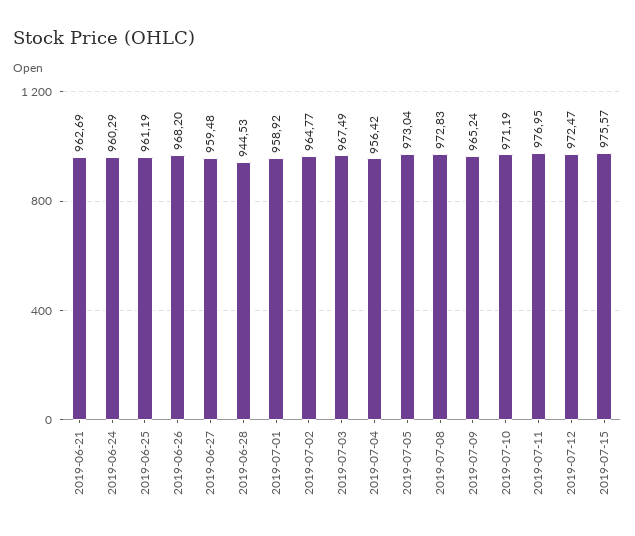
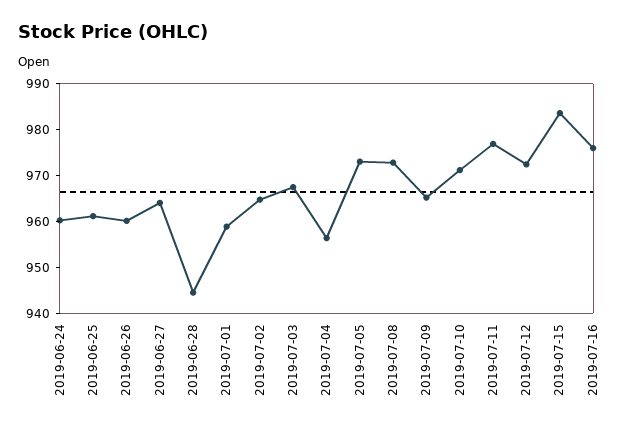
2019-06-21: 962.69 -> none
2019-06-26: 968.2 -> 960
2019-06-27: 959.48 -> 964
2019-07-15: 975.57 -> 984
2019-07-16: none -> 976

